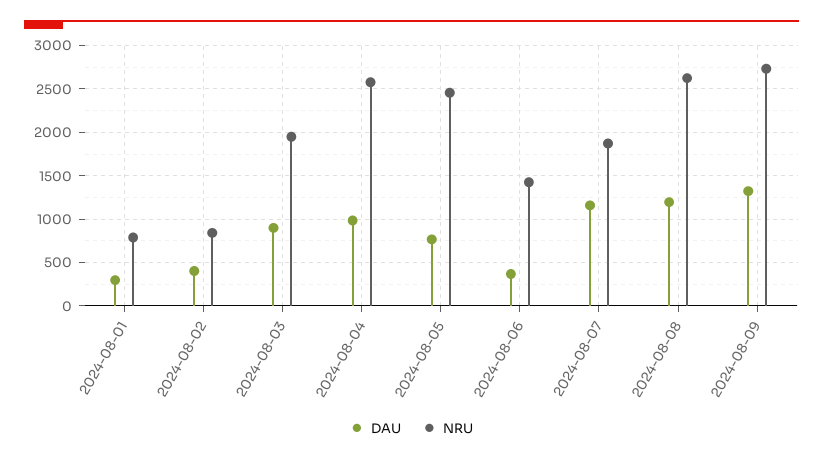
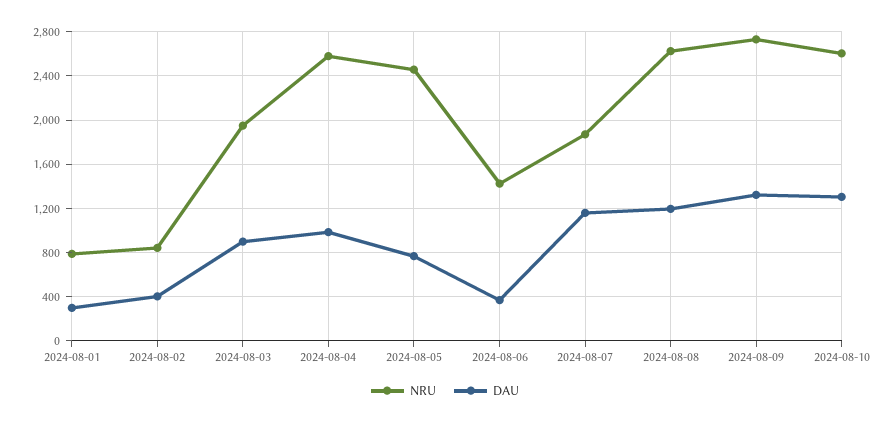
NRU, 2024-08-10: none -> 2600
DAU, 2024-08-10: none -> 1300

